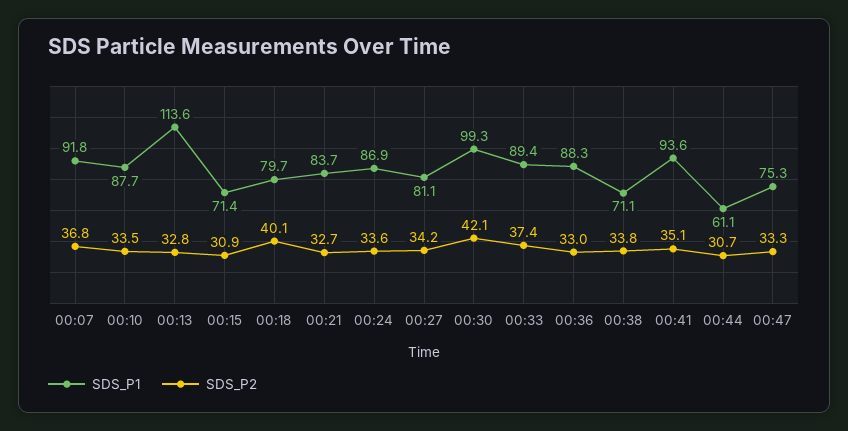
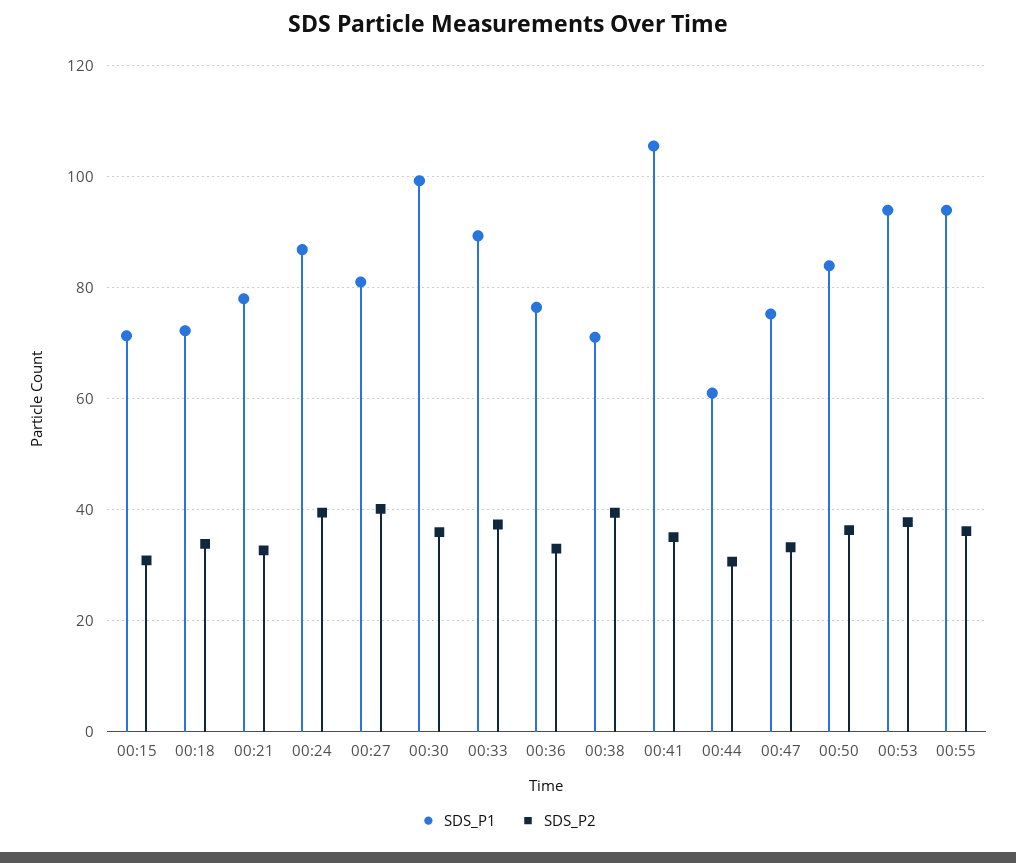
SDS_P1, 00:07: 91.8 -> none
SDS_P2, 00:07: 36.8 -> none
SDS_P1, 00:10: 87.7 -> none
SDS_P2, 00:10: 33.5 -> none
SDS_P1, 00:13: 113.6 -> none
SDS_P2, 00:13: 32.8 -> none
SDS_P1, 00:18: 79.7 -> 72
SDS_P2, 00:18: 40.1 -> 34
SDS_P1, 00:21: 83.7 -> 78
SDS_P2, 00:24: 33.6 -> 40
SDS_P2, 00:27: 34.2 -> 40
SDS_P2, 00:30: 42.1 -> 36
SDS_P1, 00:36: 88.3 -> 76
SDS_P2, 00:38: 33.8 -> 40
SDS_P1, 00:41: 93.6 -> 106
SDS_P1, 00:50: none -> 84
SDS_P2, 00:50: none -> 36
SDS_P1, 00:53: none -> 94
SDS_P2, 00:53: none -> 38
SDS_P1, 00:55: none -> 94
SDS_P2, 00:55: none -> 36

